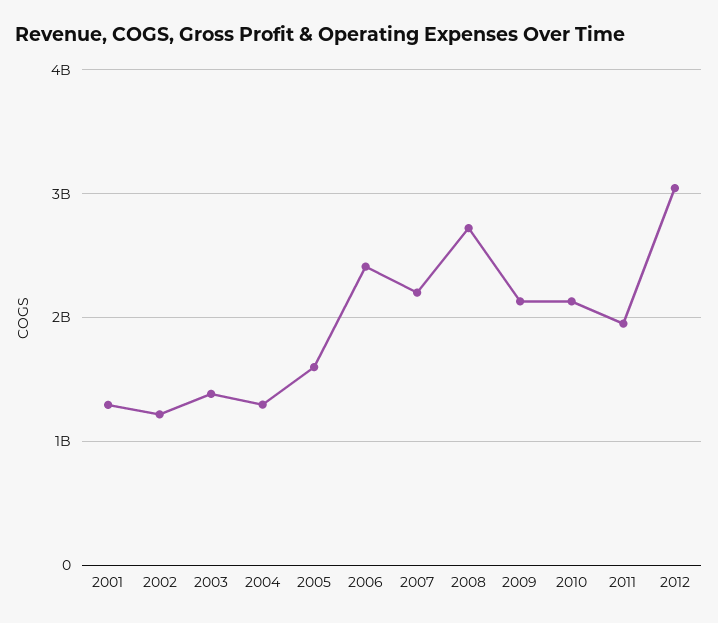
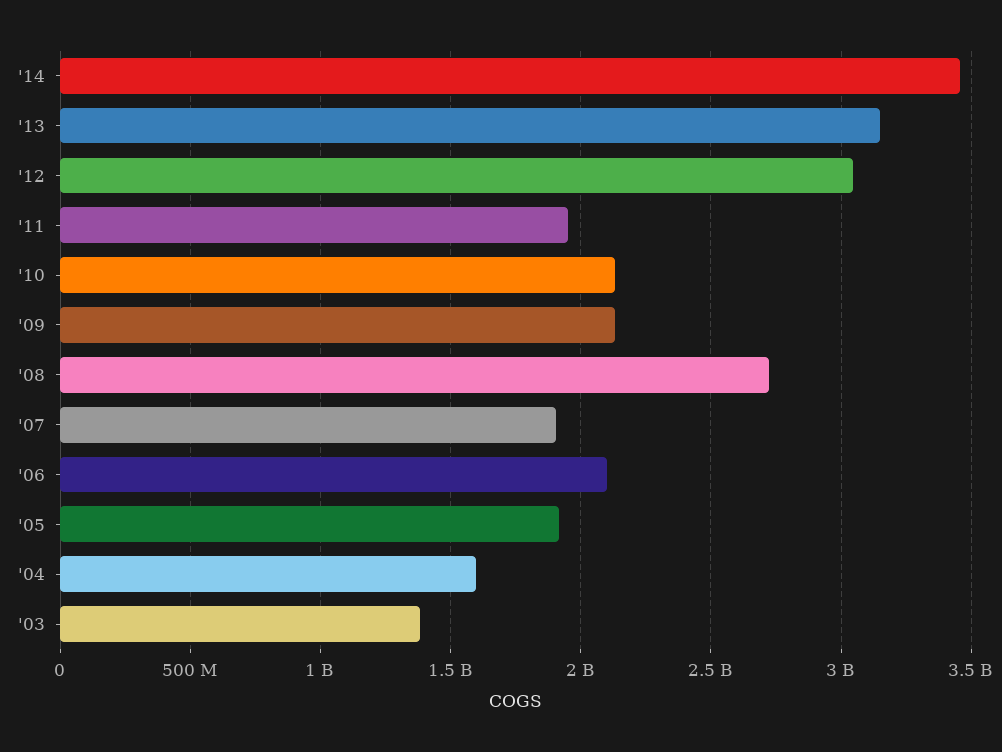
2001: 1300000000 -> none
2002: 1200000000 -> none
2004: 1300000000 -> 1600000000
2005: 1600000000 -> 1900000000
2006: 2400000000 -> 2100000000
2007: 2200000000 -> 1900000000
'14: none -> 3450000000
'13: none -> 3150000000

